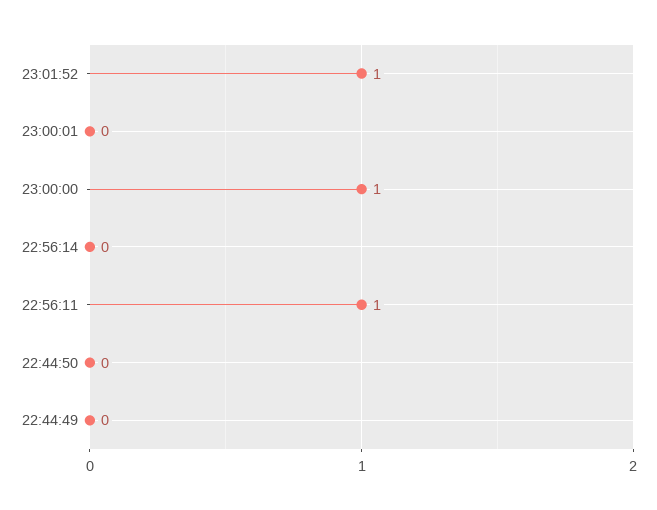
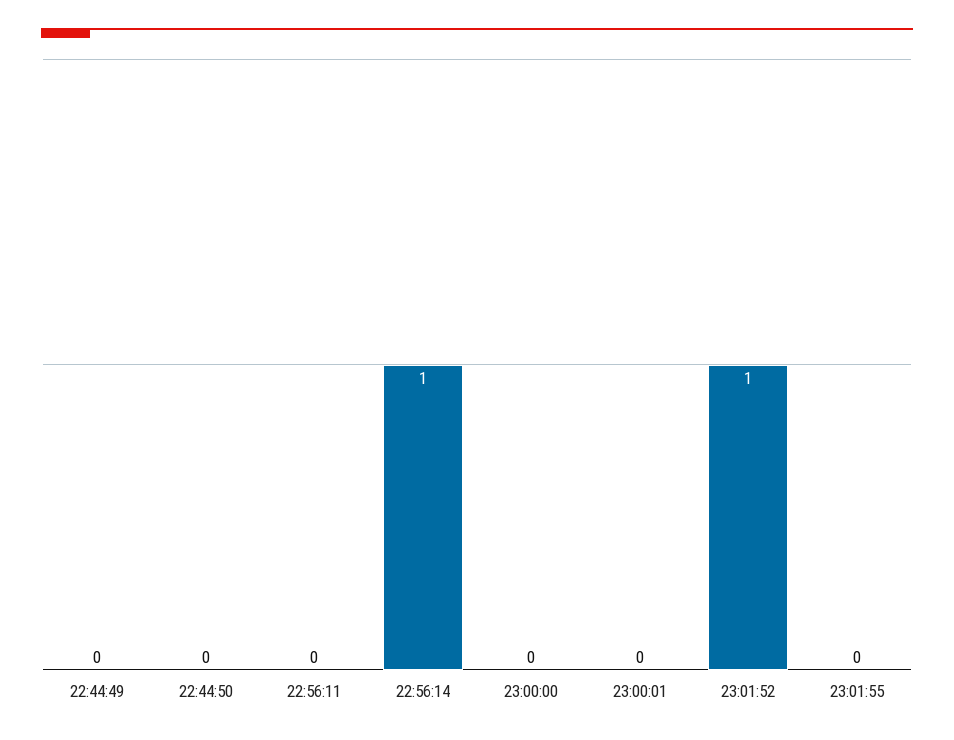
23:00:00: 1 -> 0
22:56:14: 0 -> 1
22:56:11: 1 -> 0
23:01:55: none -> 0

